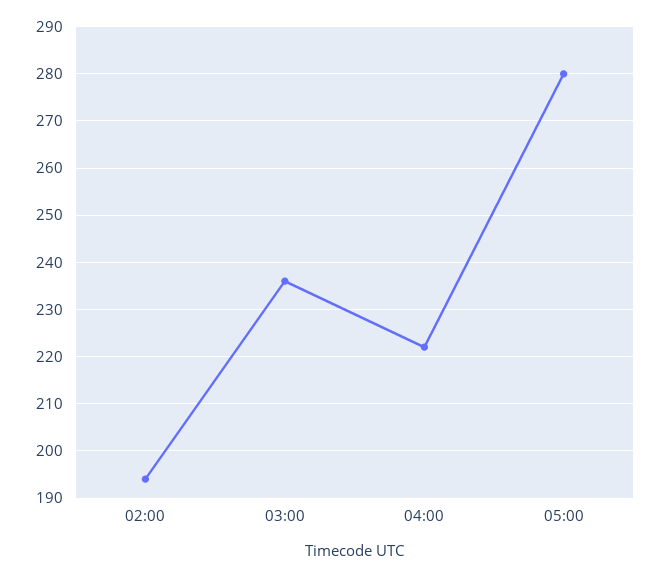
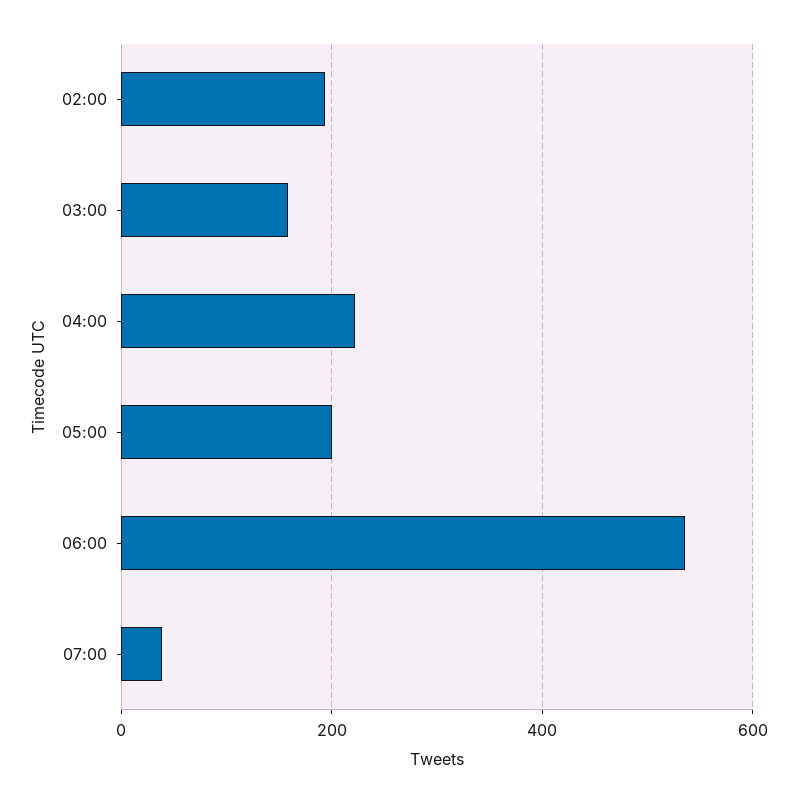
03:00: 235 -> 160
05:00: 280 -> 200
06:00: none -> 540
07:00: none -> 40

